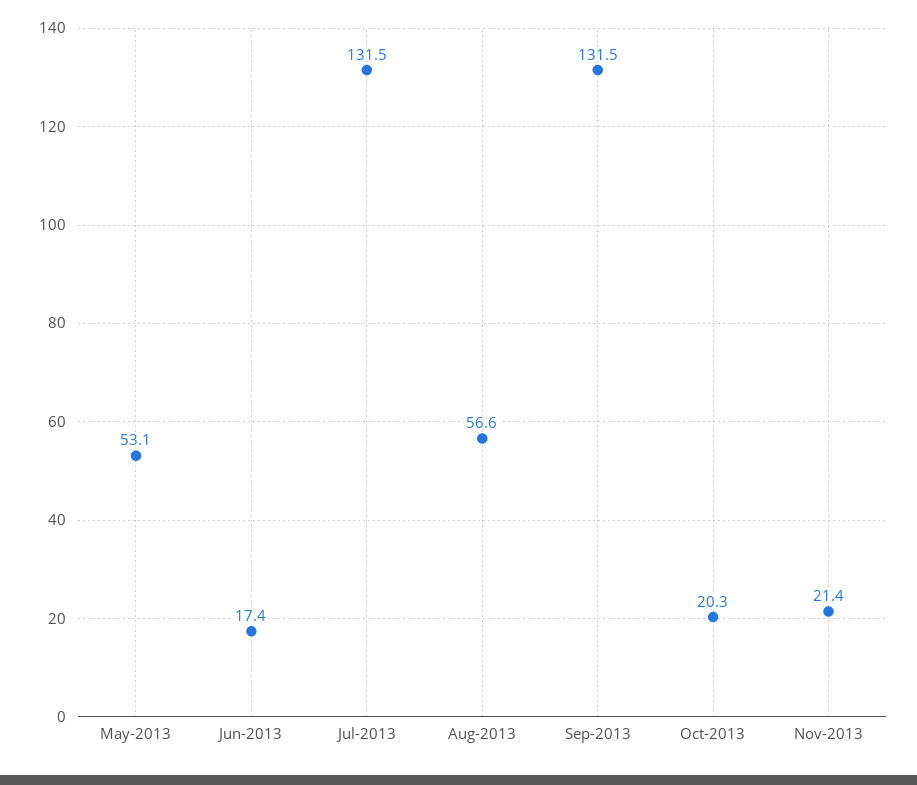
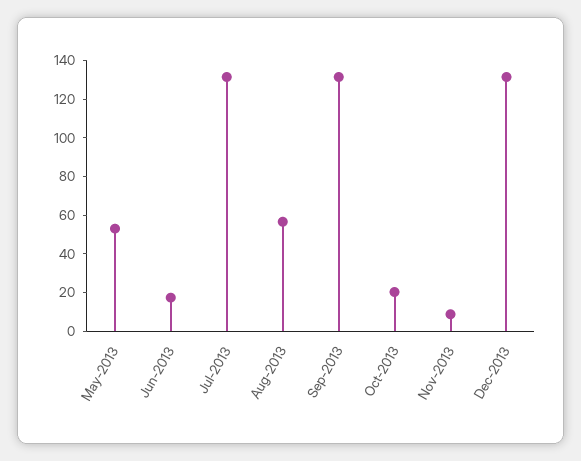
Nov-2013: 21.4 -> 10
Dec-2013: none -> 130

